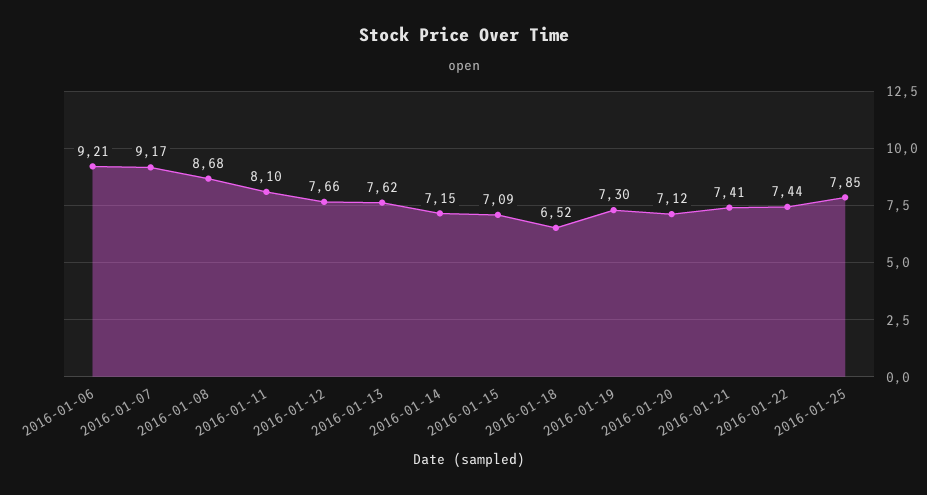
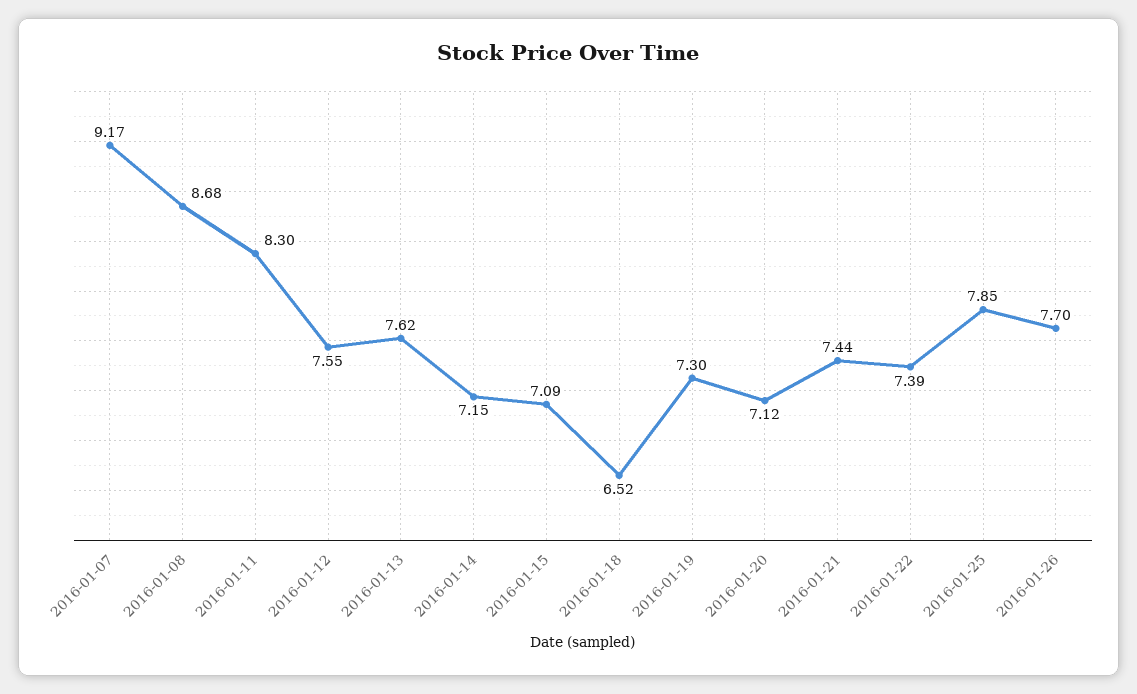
2016-01-06: 9.21 -> none
2016-01-11: 8.1 -> 8.3
2016-01-12: 7.66 -> 7.55
2016-01-21: 7.41 -> 7.44
2016-01-22: 7.44 -> 7.39
2016-01-26: none -> 7.7

